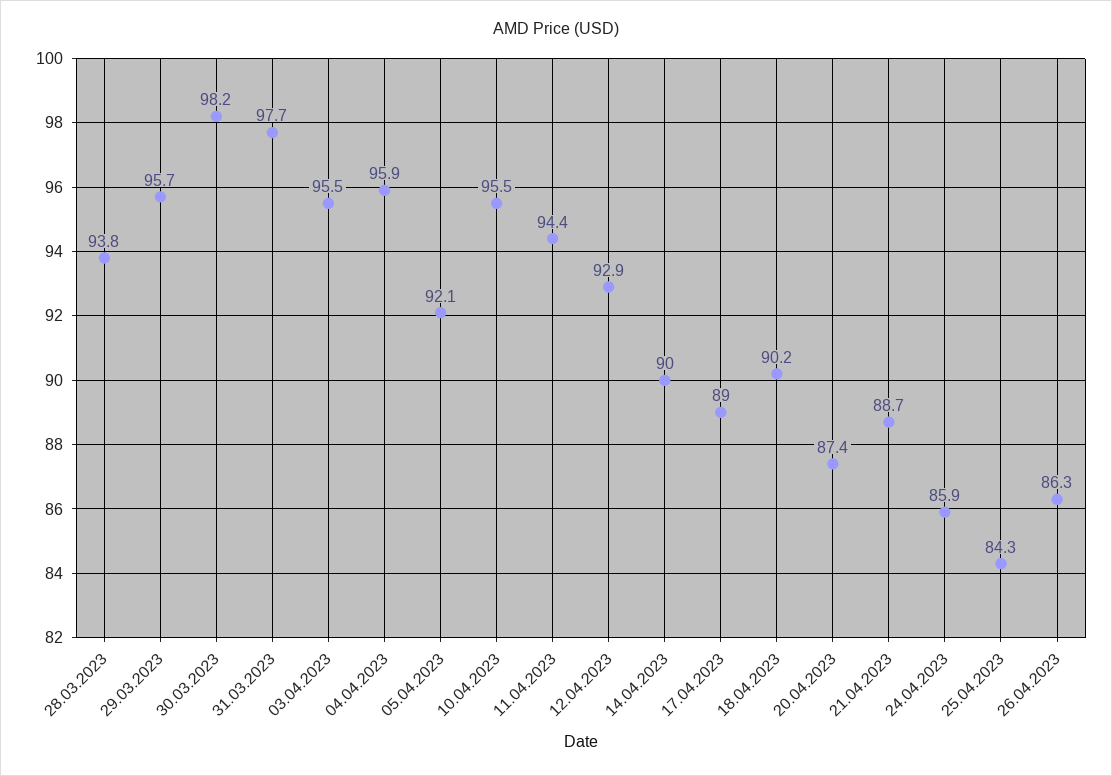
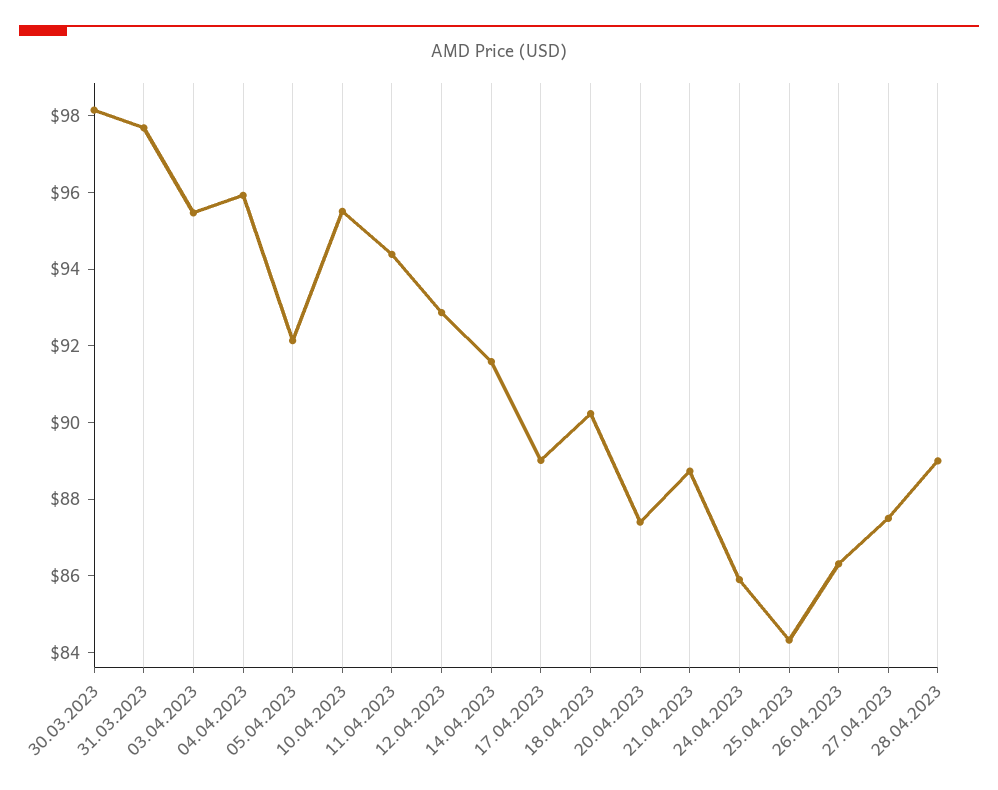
28.03.2023: 93.8 -> none
29.03.2023: 95.7 -> none
14.04.2023: 90 -> 91.5
27.04.2023: none -> 87.5
28.04.2023: none -> 89

